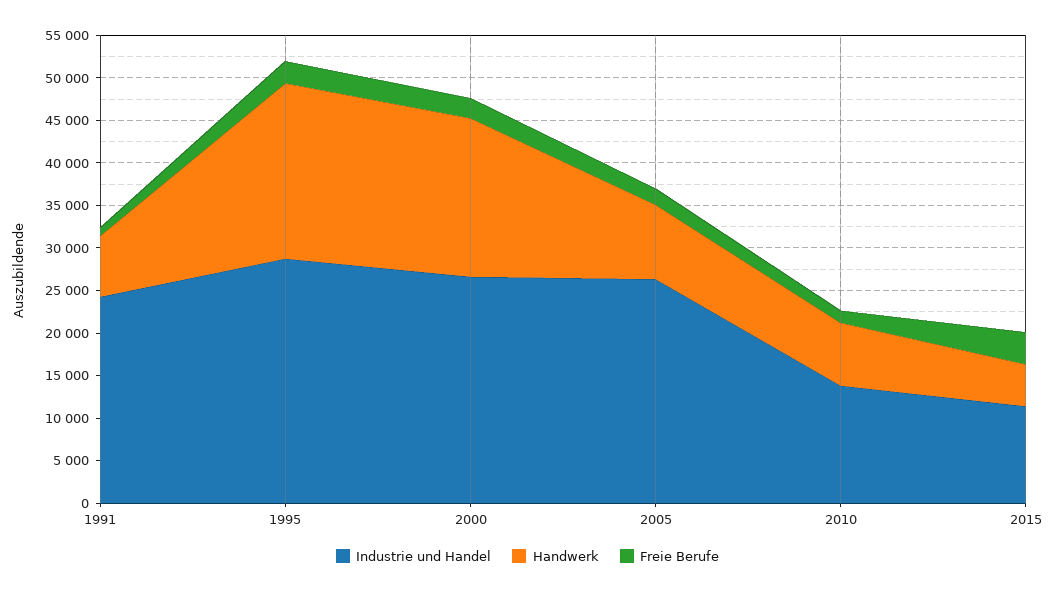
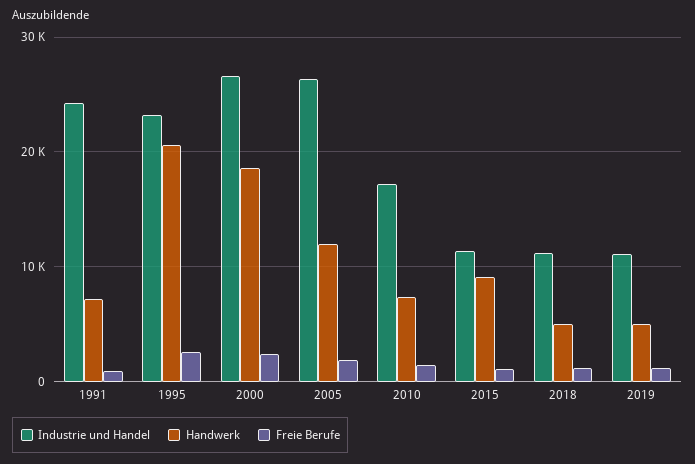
Industrie und Handel, 1995: 29000 -> 23000
Handwerk, 2005: 9000 -> 12000
Industrie und Handel, 2010: 14000 -> 17000
Handwerk, 2015: 5000 -> 9000
Freie Berufe, 2015: 4000 -> 1000
Industrie und Handel, 2018: none -> 11000
Handwerk, 2018: none -> 5000
Freie Berufe, 2018: none -> 1000
Industrie und Handel, 2019: none -> 11000
Handwerk, 2019: none -> 5000
Freie Berufe, 2019: none -> 1000

